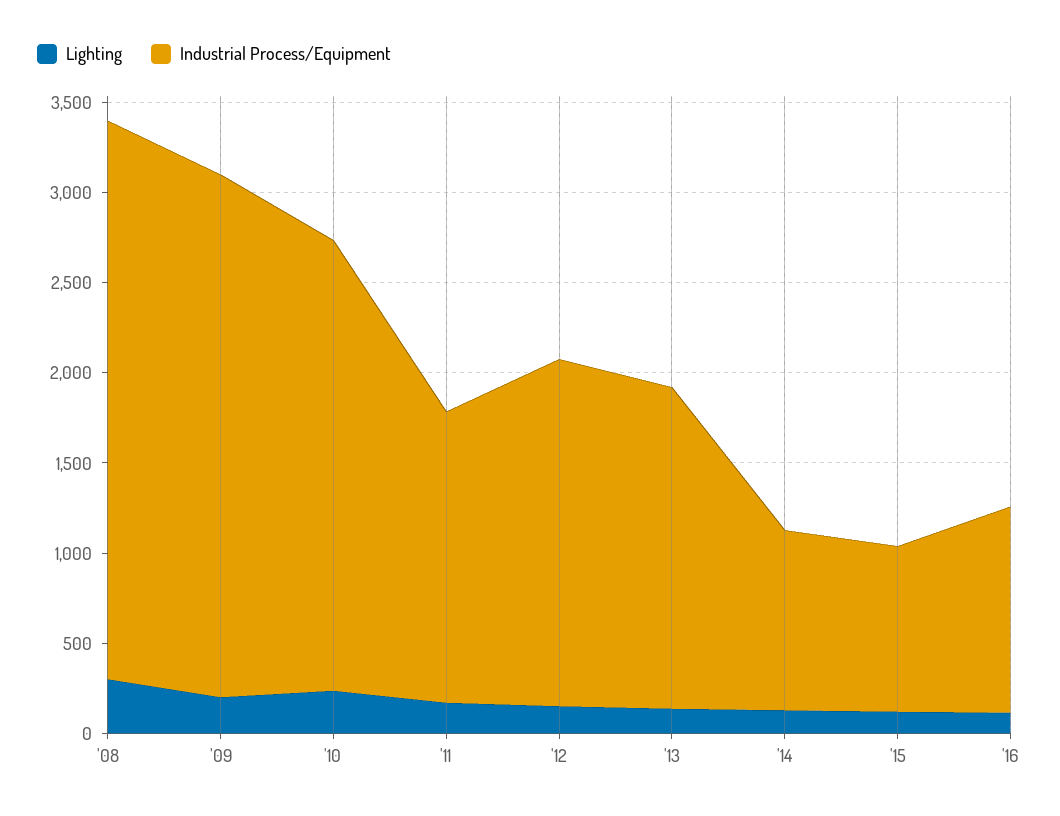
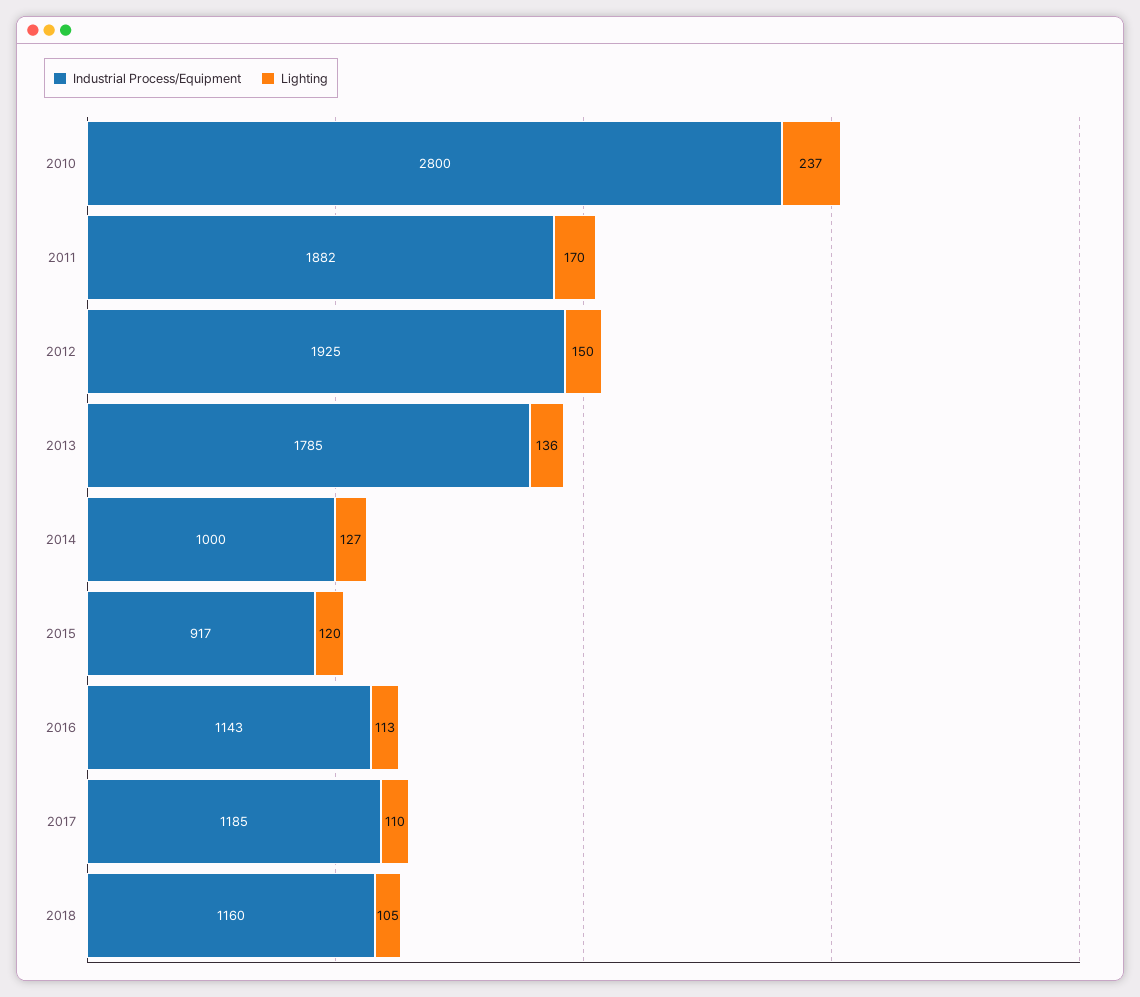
Lighting, '08: 300 -> none
Industrial Process/Equipment, '08: 3100 -> none
Lighting, '09: 200 -> none
Industrial Process/Equipment, '09: 2900 -> none
Industrial Process/Equipment, '10: 2500 -> 2800
Industrial Process/Equipment, '11: 1600 -> 1882
Industrial Process/Equipment, 2017: none -> 1185
Lighting, 2017: none -> 110
Industrial Process/Equipment, 2018: none -> 1160
Lighting, 2018: none -> 105

